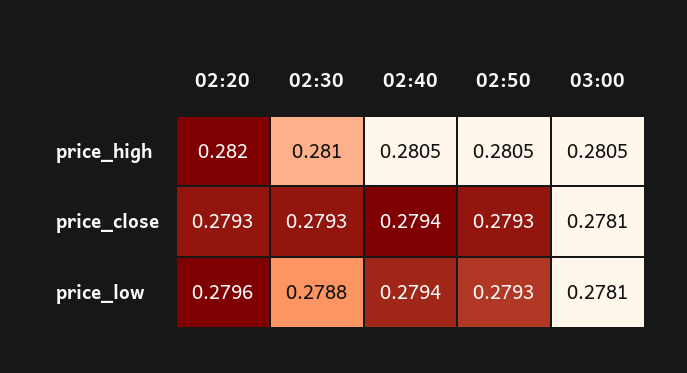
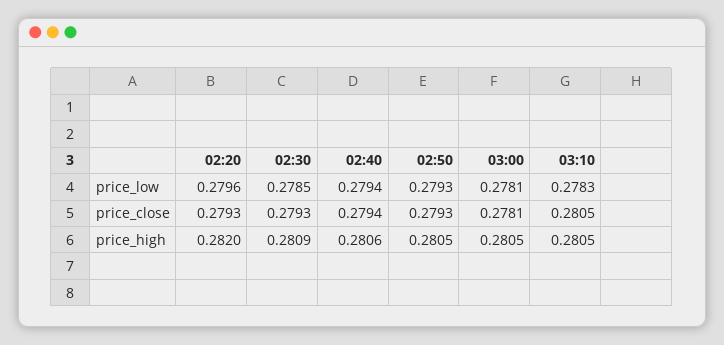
02:30, price_high: 0.281 -> 0.2809
02:40, price_high: 0.2805 -> 0.2806
02:30, price_low: 0.2788 -> 0.2785
03:10, price_low: none -> 0.2783
03:10, price_close: none -> 0.2805
03:10, price_high: none -> 0.2805

